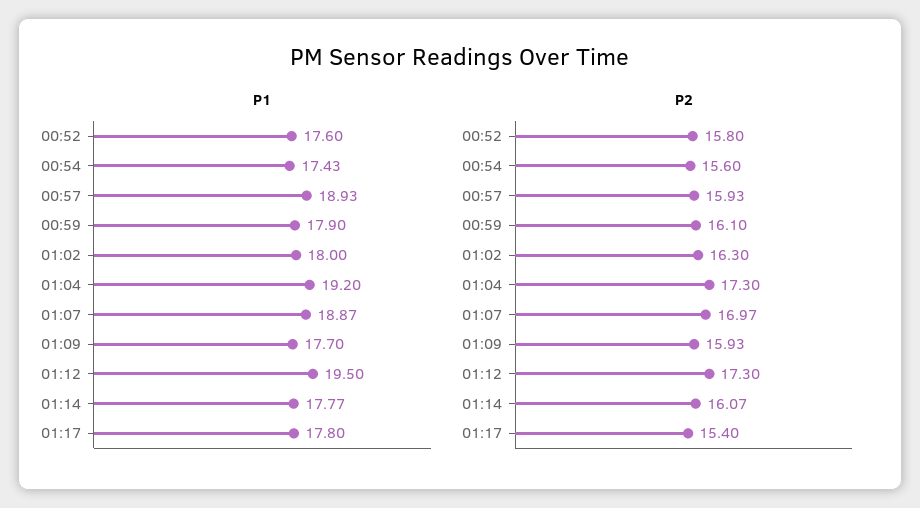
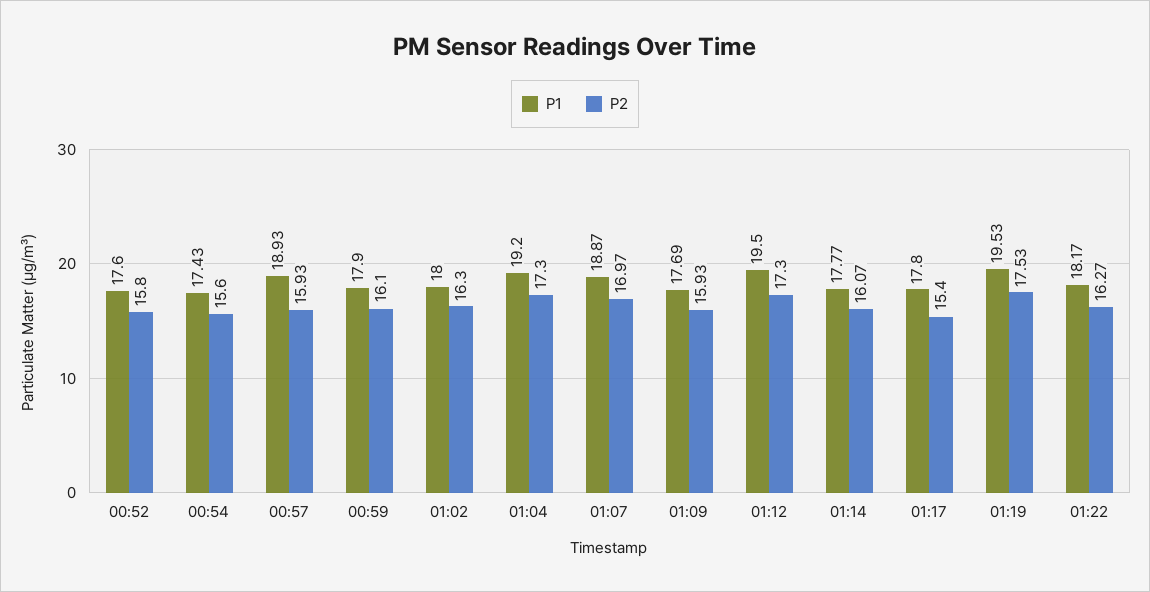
P1, 01:09: 17.7 -> 17.69
P1, 01:19: none -> 19.53
P2, 01:19: none -> 17.53
P1, 01:22: none -> 18.17
P2, 01:22: none -> 16.27

